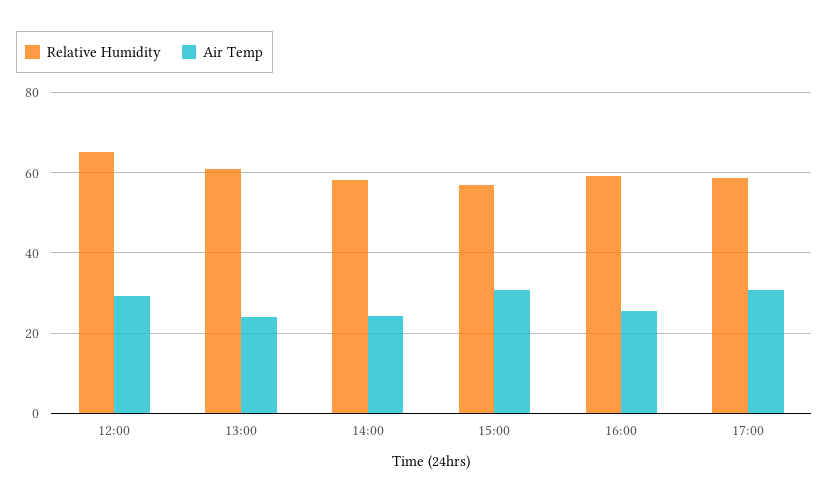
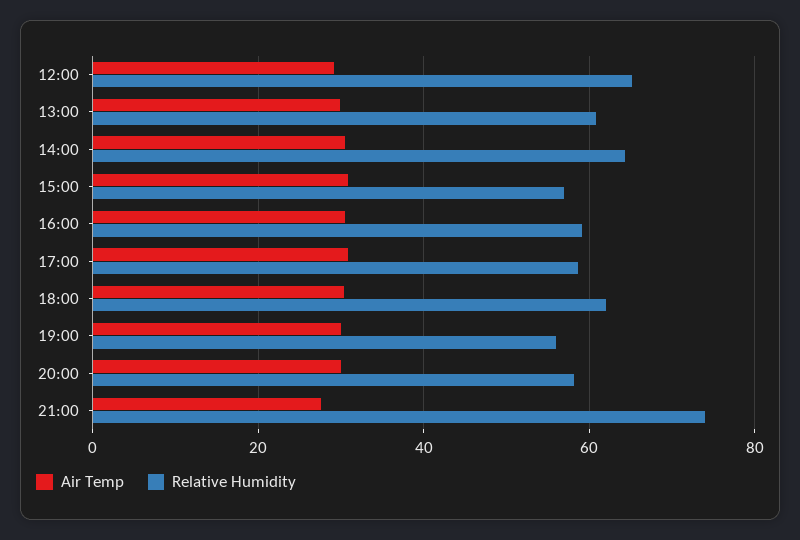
Air Temp, 13:00: 24 -> 30
Relative Humidity, 14:00: 58 -> 64
Air Temp, 14:00: 24 -> 30
Air Temp, 16:00: 26 -> 30
Air Temp, 18:00: none -> 30
Relative Humidity, 18:00: none -> 62
Air Temp, 19:00: none -> 30
Relative Humidity, 19:00: none -> 56
Air Temp, 20:00: none -> 30
Relative Humidity, 20:00: none -> 58
Air Temp, 21:00: none -> 28
Relative Humidity, 21:00: none -> 74

